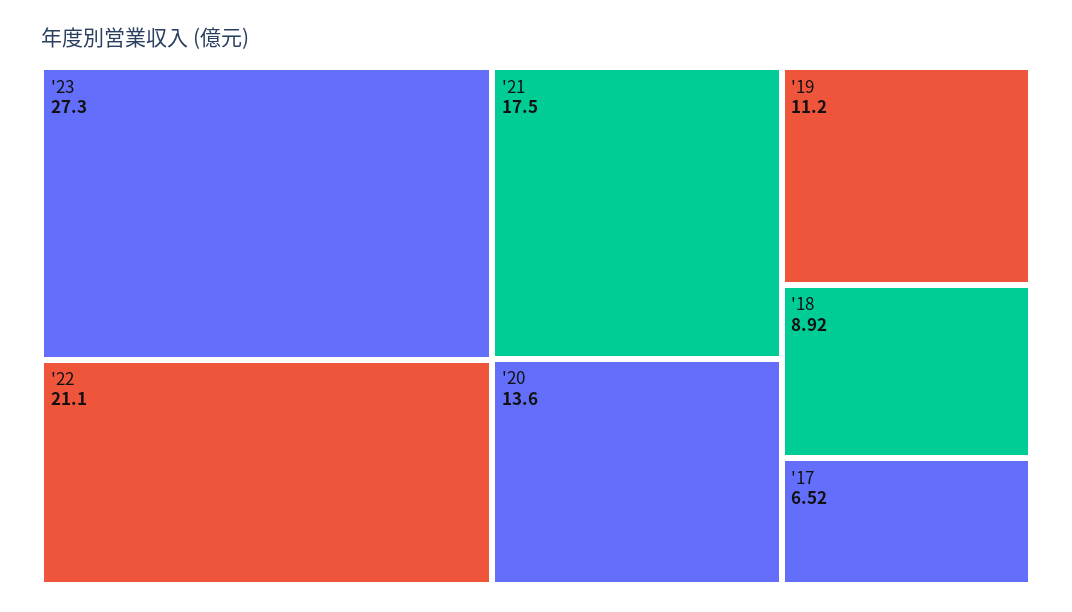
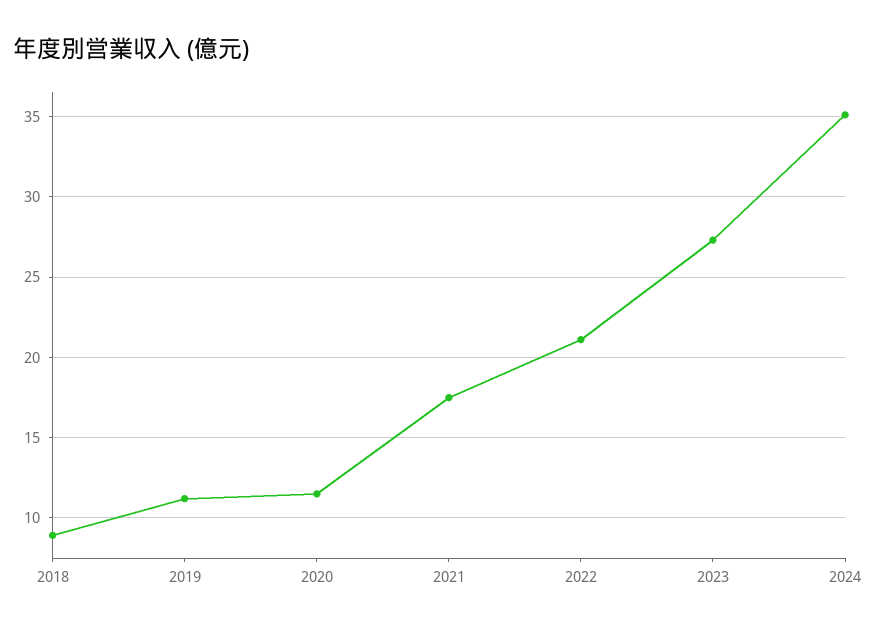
'20: 13.6 -> 11.5
'17: 6.52 -> none
2024: none -> 35

